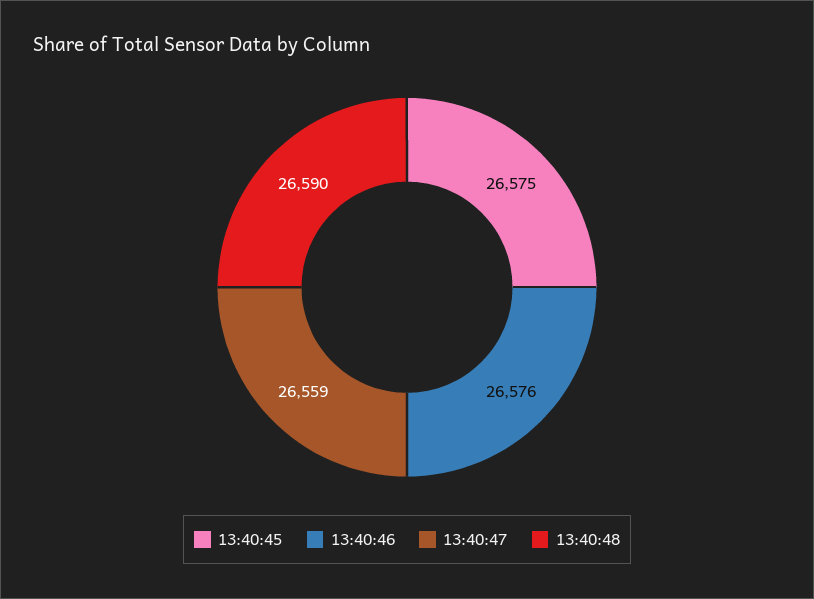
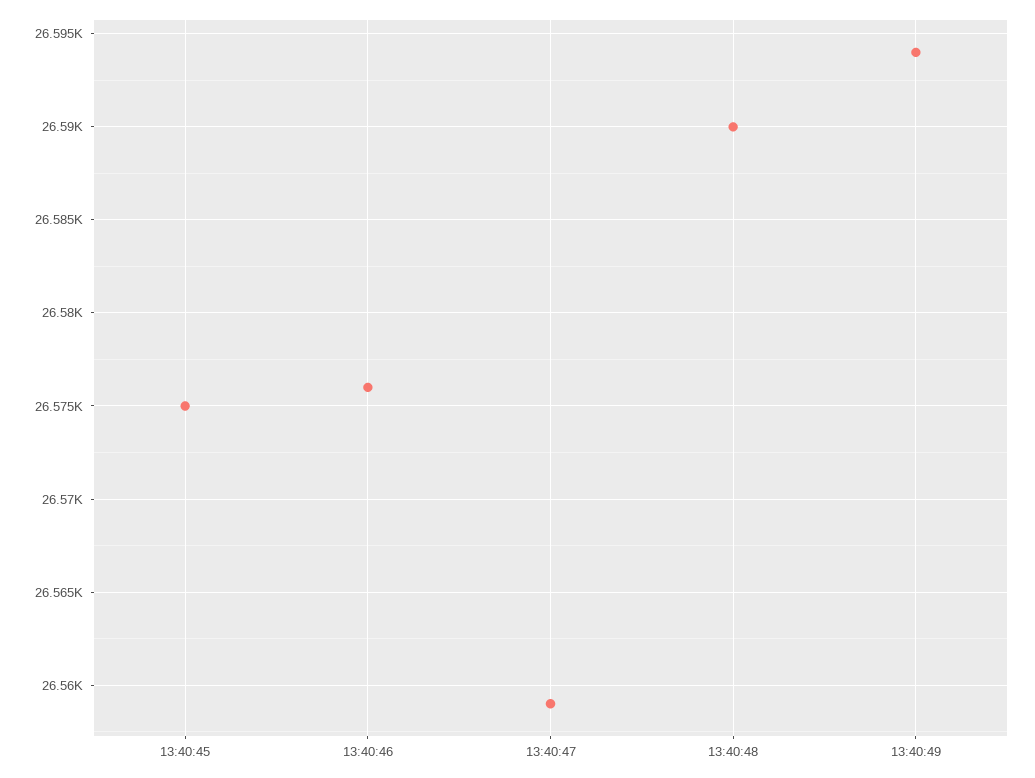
13:40:49: none -> 26594

